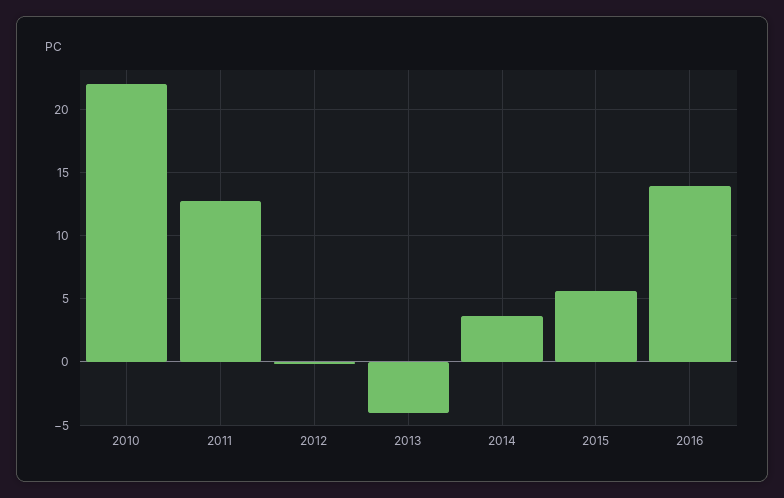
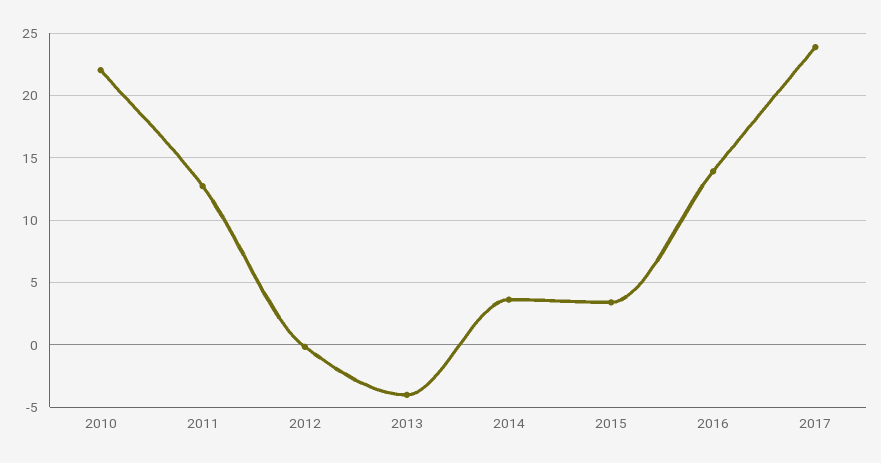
2015: 5.5 -> 3.5
2017: none -> 24

